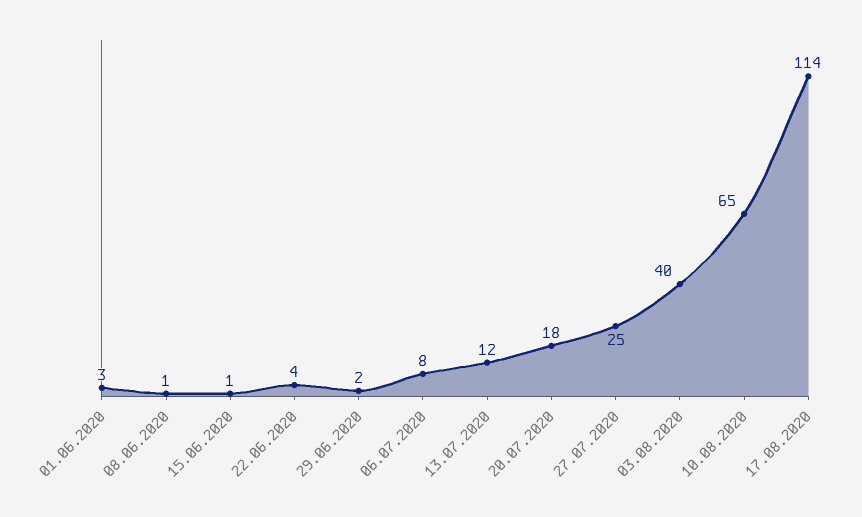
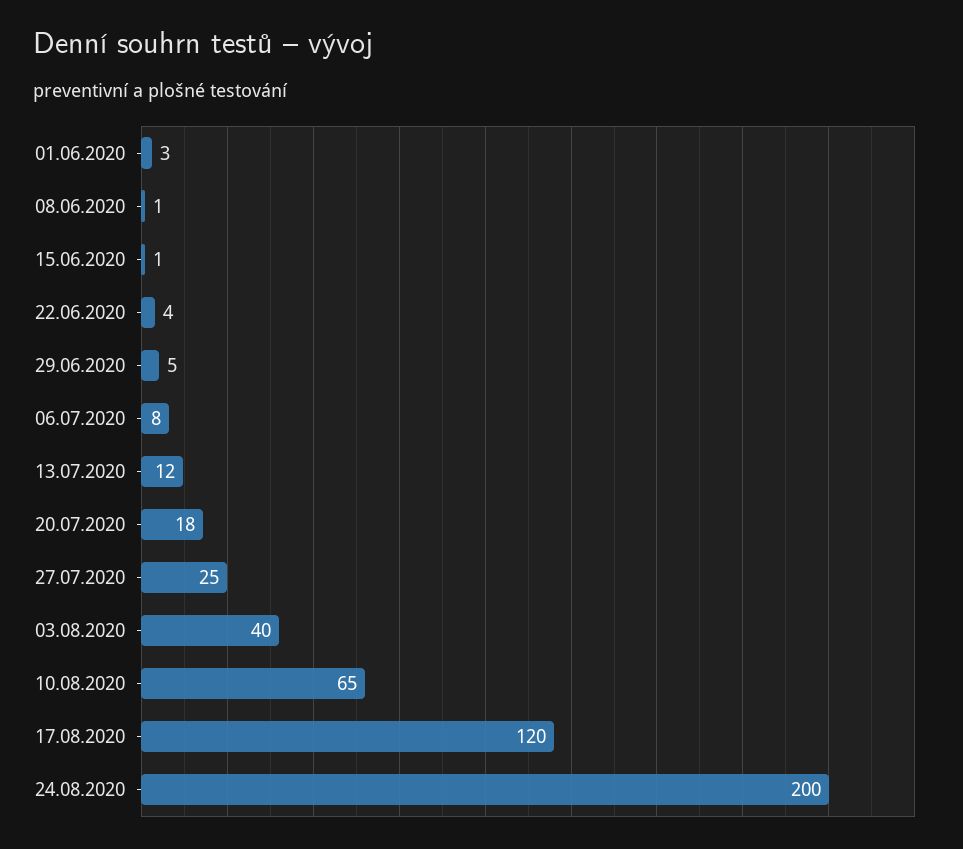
29.06.2020: 2 -> 5
17.08.2020: 114 -> 120
24.08.2020: none -> 200

